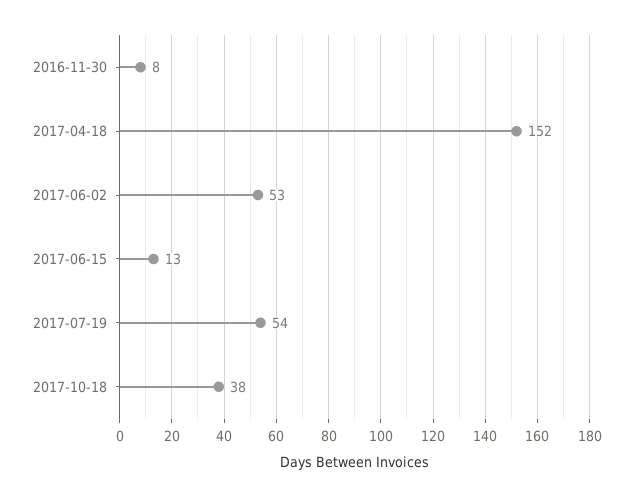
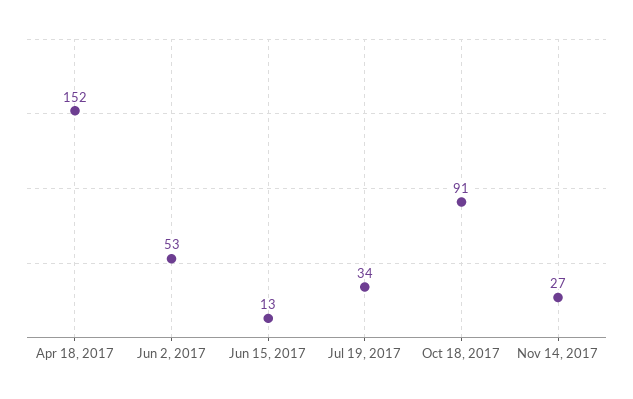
2016-11-30: 8 -> none
2017-07-19: 54 -> 34
2017-10-18: 38 -> 91
Nov 14, 2017: none -> 27

